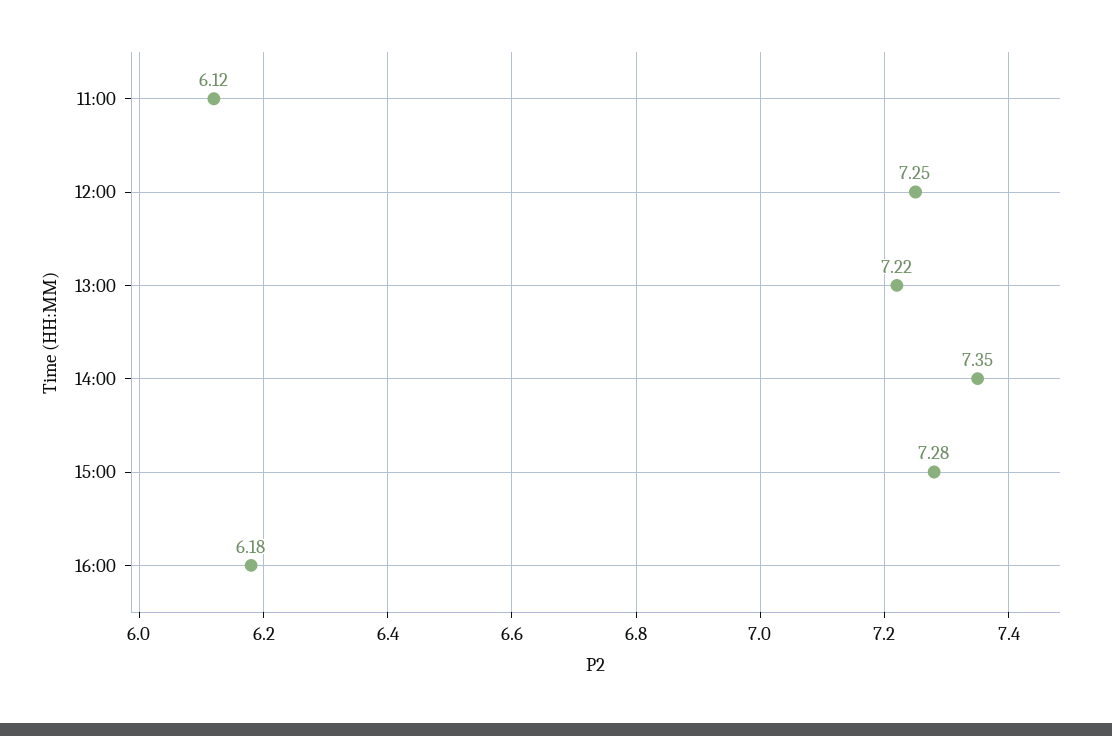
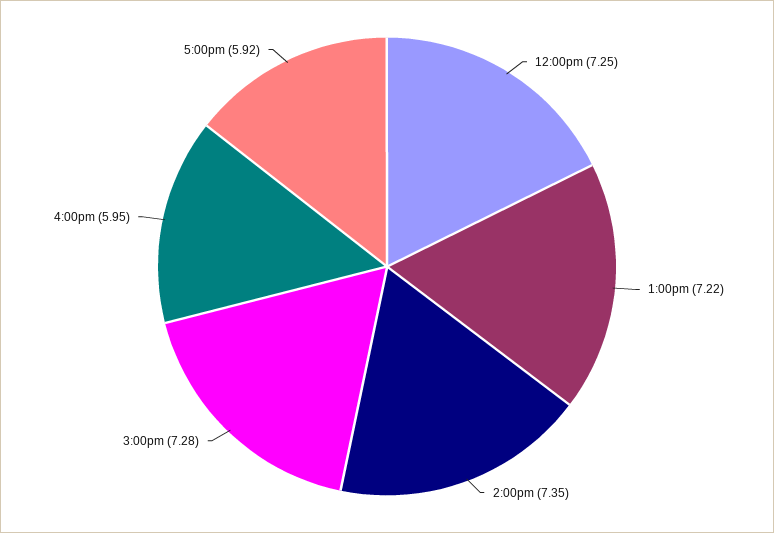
11:00: 6.12 -> none
16:00: 6.18 -> 5.95
5:00pm: none -> 5.92

